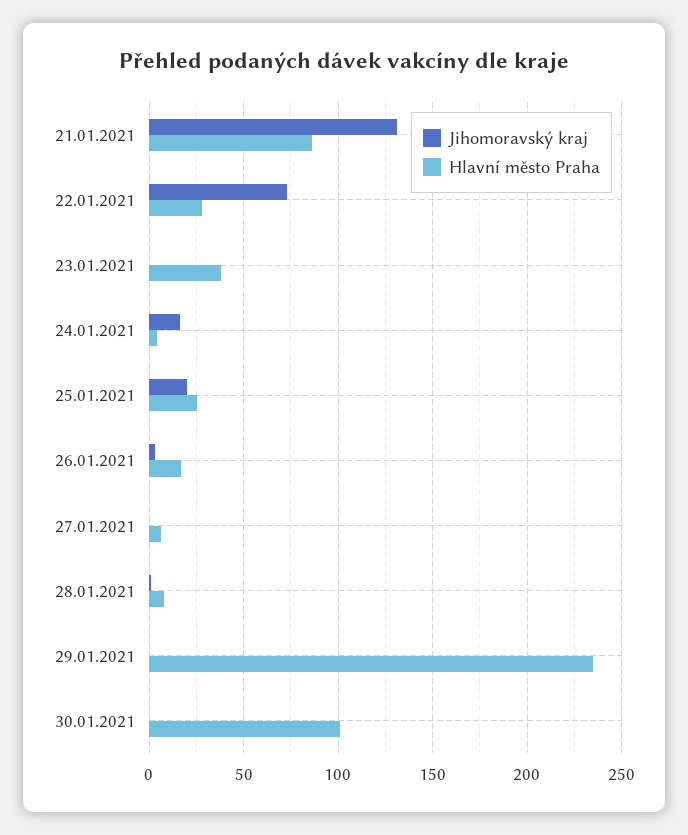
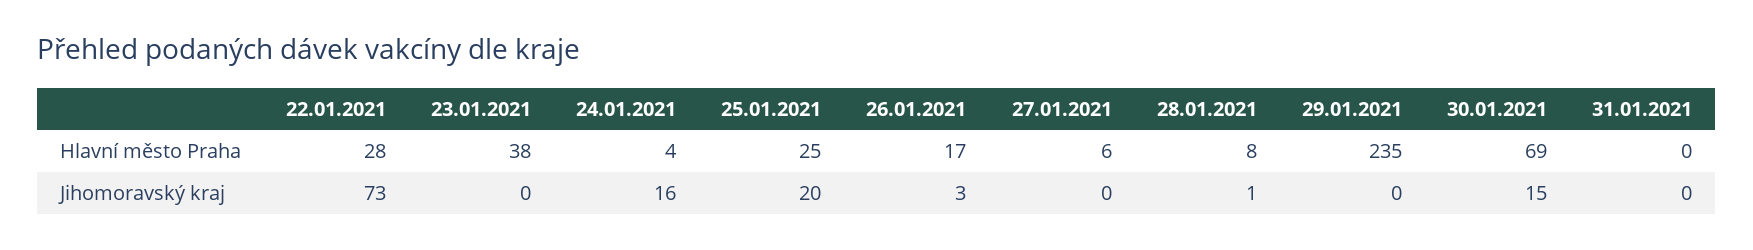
Jihomoravský kraj, 21.01.2021: 130 -> none
Hlavní město Praha, 21.01.2021: 85 -> none
Jihomoravský kraj, 30.01.2021: 0 -> 15
Hlavní město Praha, 30.01.2021: 100 -> 69
Hlavní město Praha, 31.01.2021: none -> 0
Jihomoravský kraj, 31.01.2021: none -> 0

